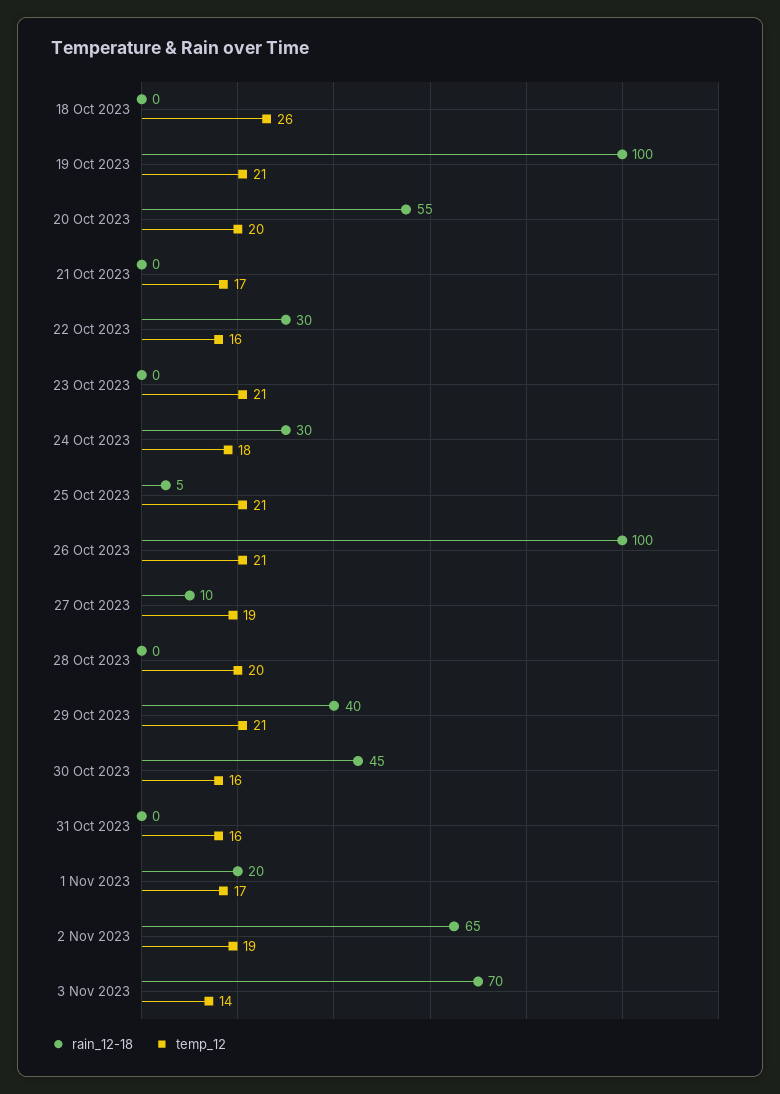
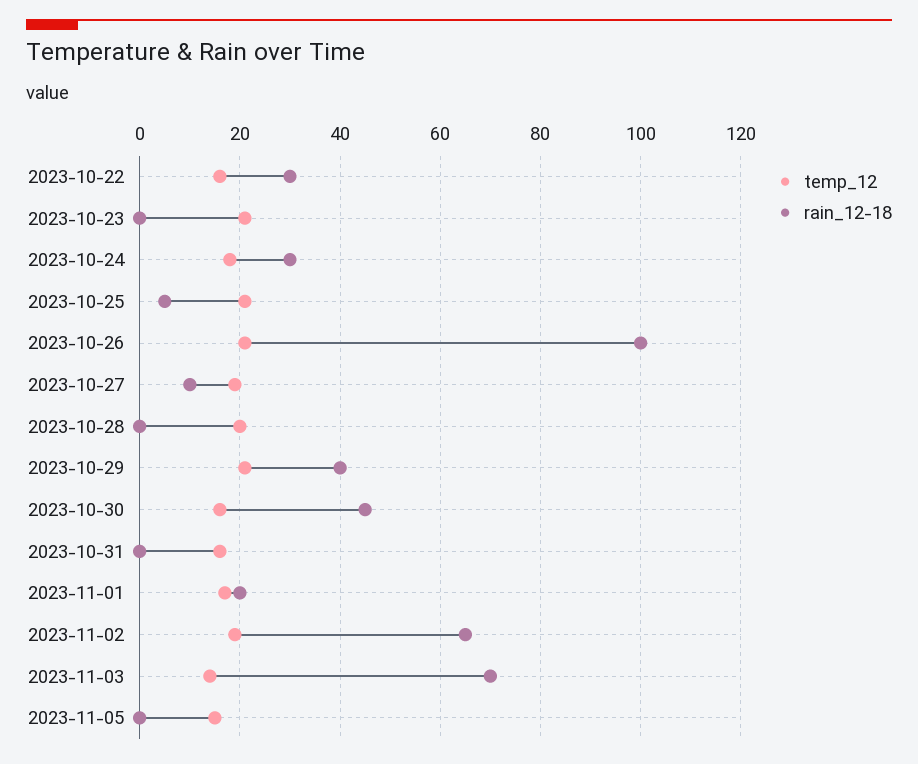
rain_12-18, 18 Oct 2023: 0 -> none
temp_12, 18 Oct 2023: 26 -> none
rain_12-18, 19 Oct 2023: 100 -> none
temp_12, 19 Oct 2023: 21 -> none
rain_12-18, 20 Oct 2023: 55 -> none
temp_12, 20 Oct 2023: 20 -> none
rain_12-18, 21 Oct 2023: 0 -> none
temp_12, 21 Oct 2023: 17 -> none
temp_12, 2023-11-05: none -> 15
rain_12-18, 2023-11-05: none -> 0

